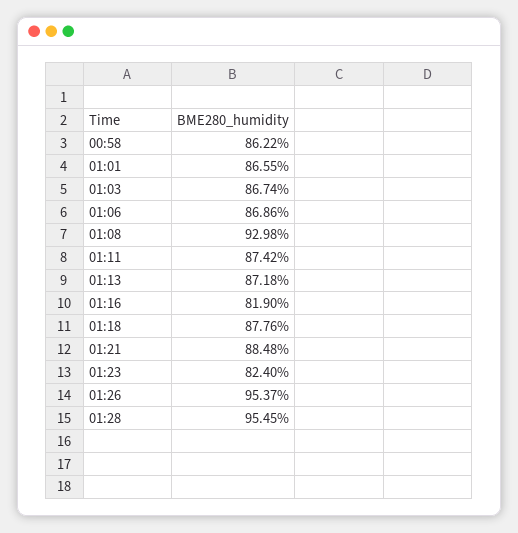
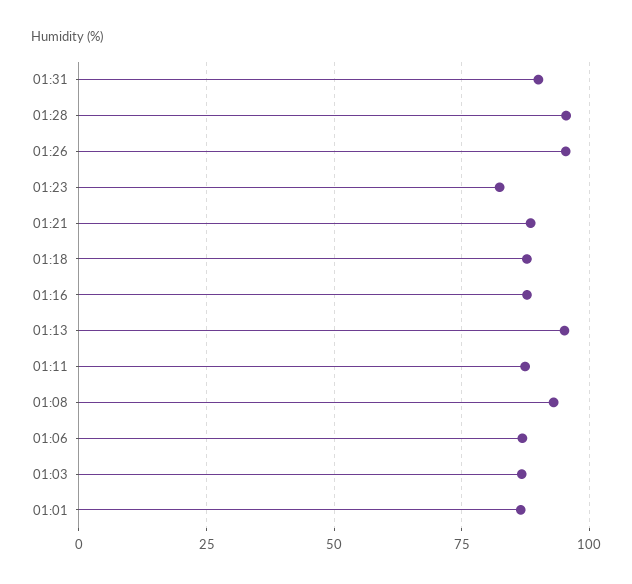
00:58: 86.22 -> none
01:13: 87.18 -> 95
01:16: 81.9 -> 87.5
01:31: none -> 90

